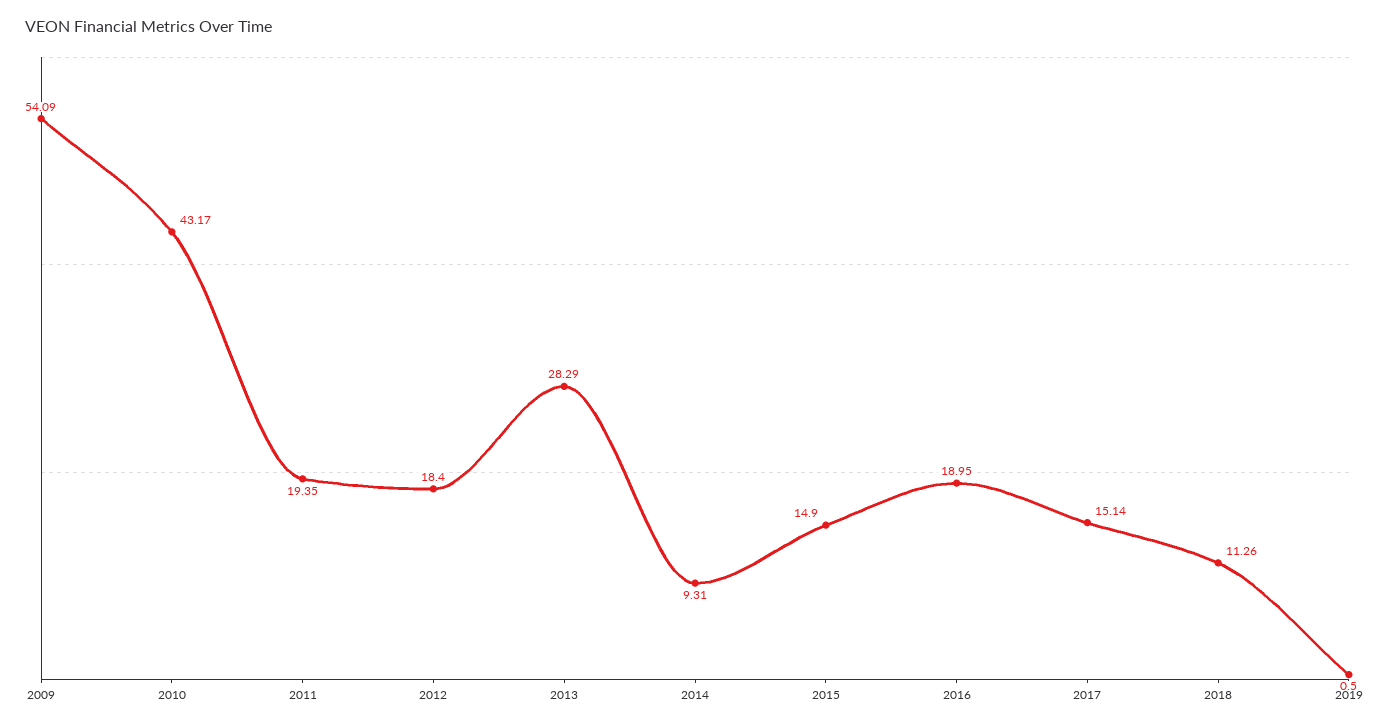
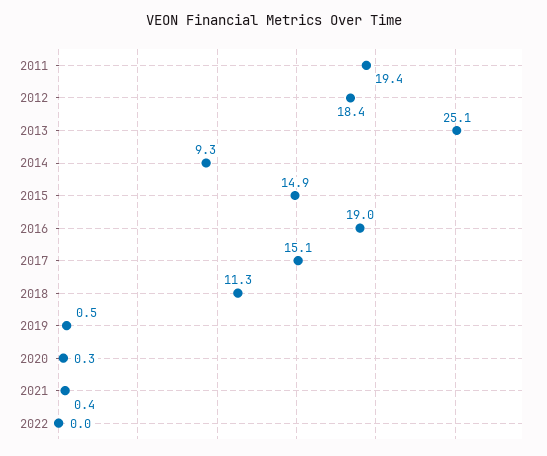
2009: 54.09 -> none
2010: 43.17 -> none
2013: 28.29 -> 25.1
2020: none -> 0.3
2021: none -> 0.4
2022: none -> 0

